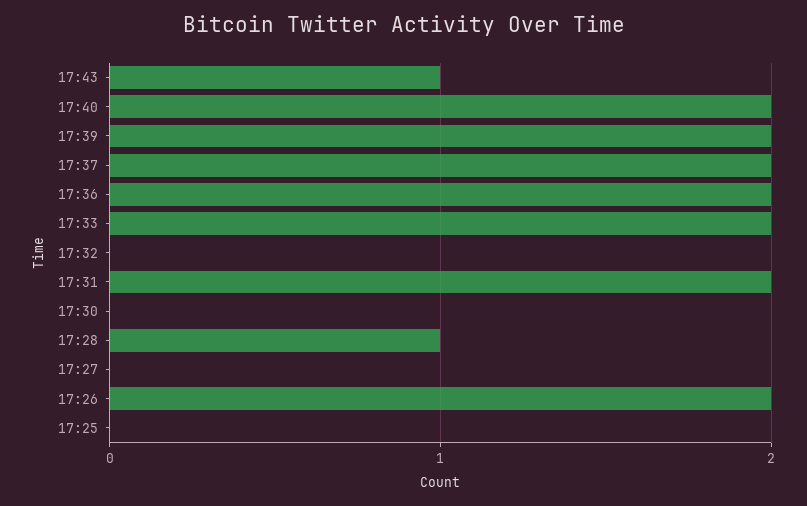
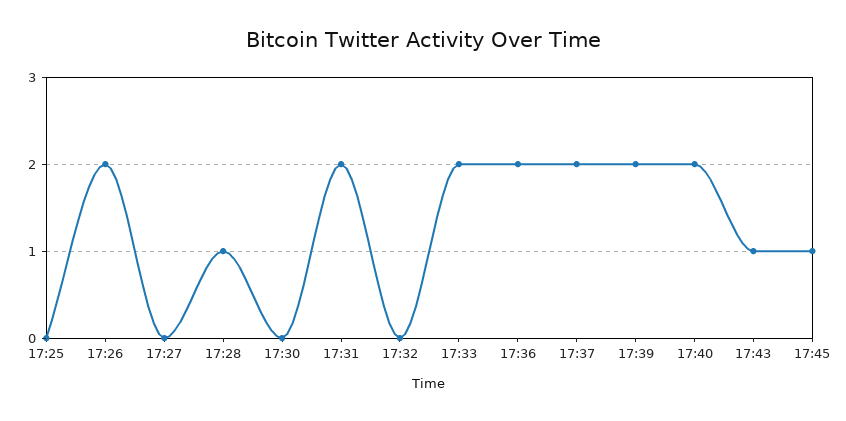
17:45: none -> 1

